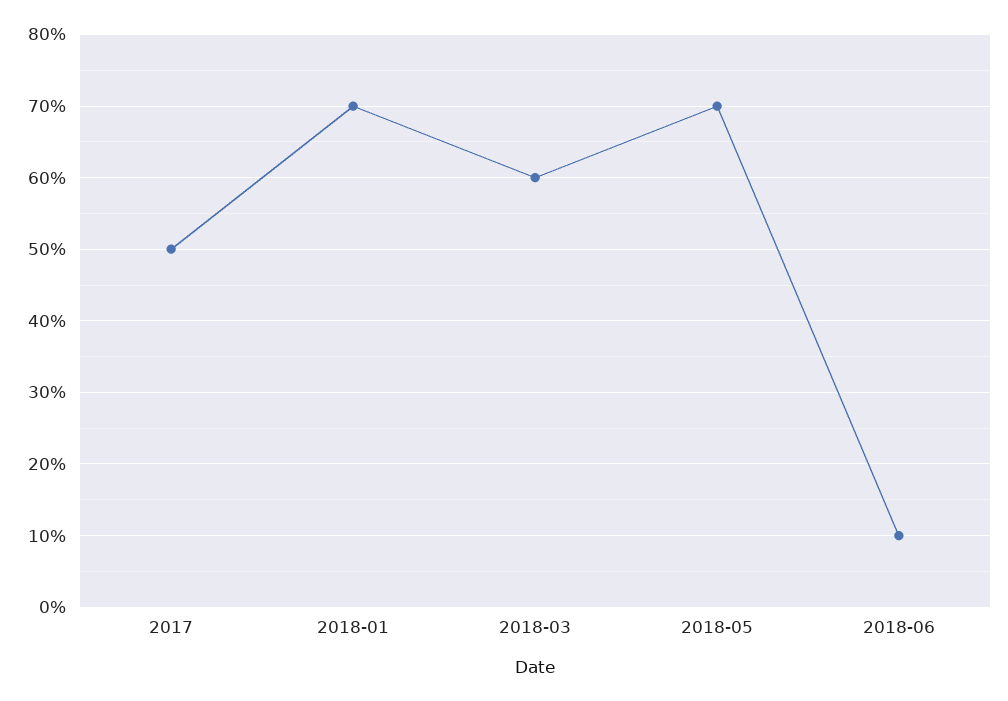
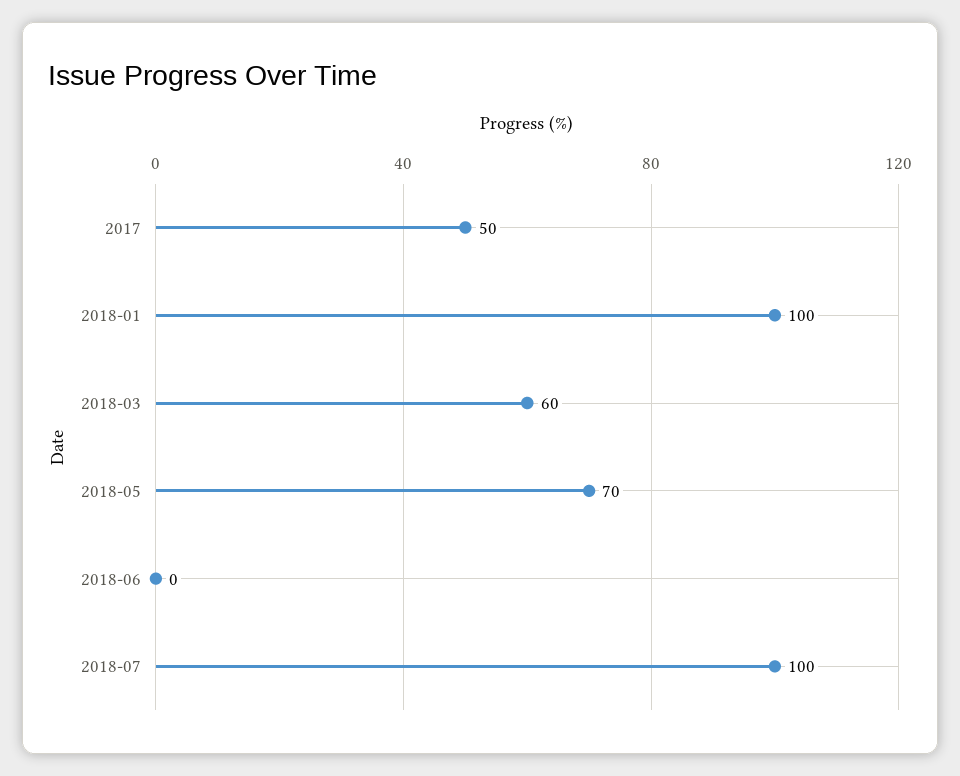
2018-01: 70 -> 100
2018-06: 10 -> 0
2018-07: none -> 100

